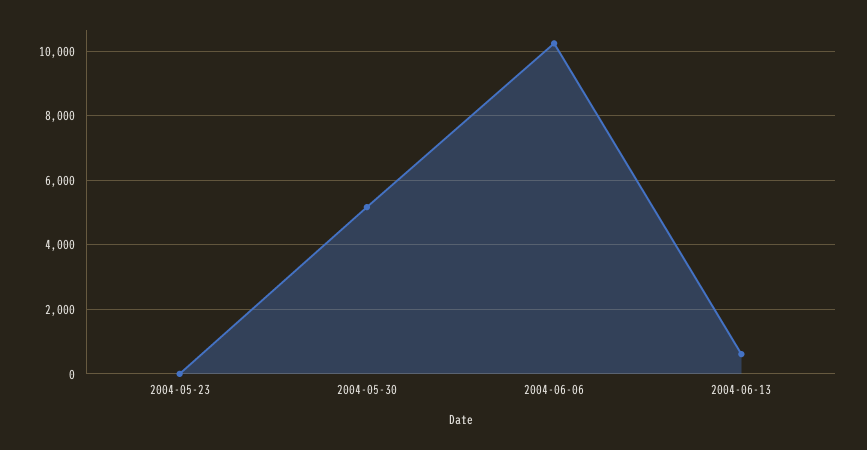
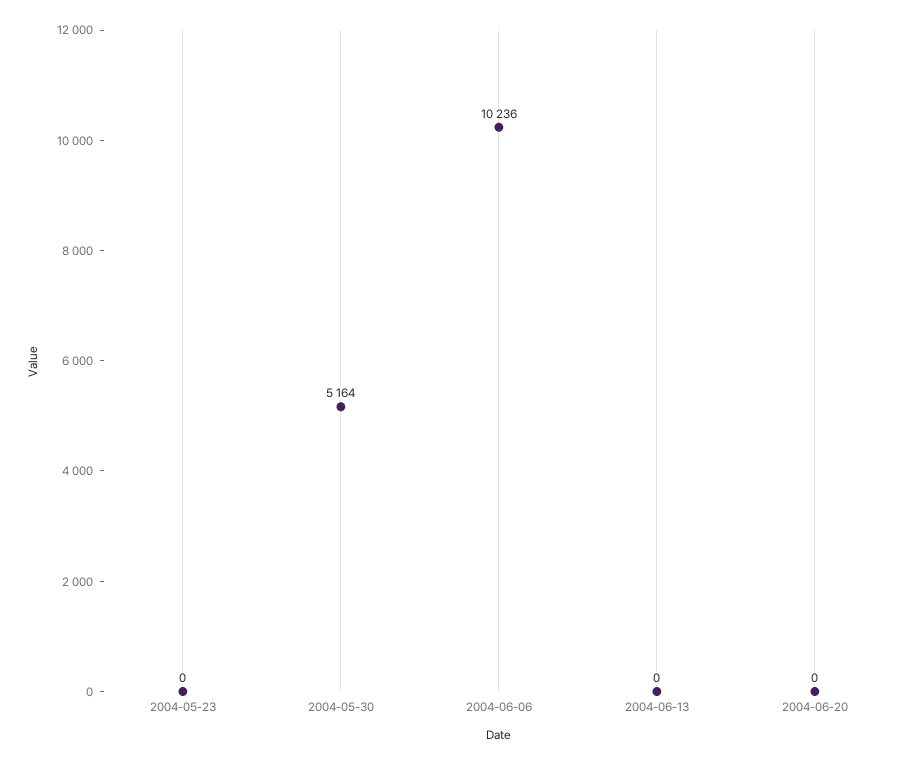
2004-06-13: 600 -> 0
2004-06-20: none -> 0

